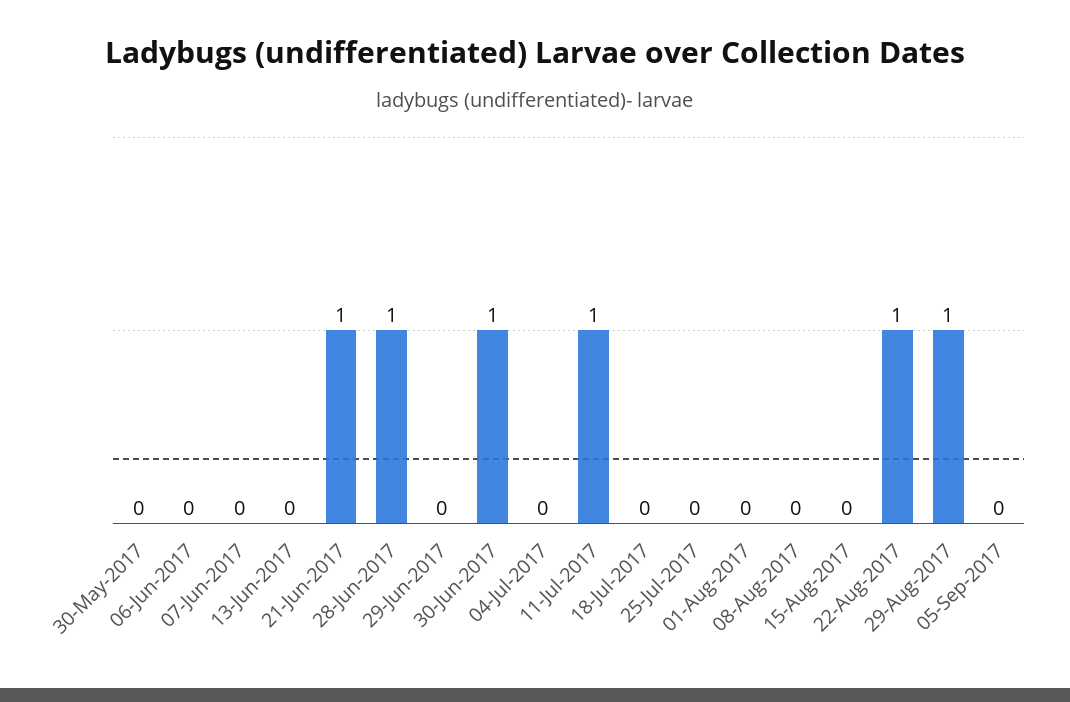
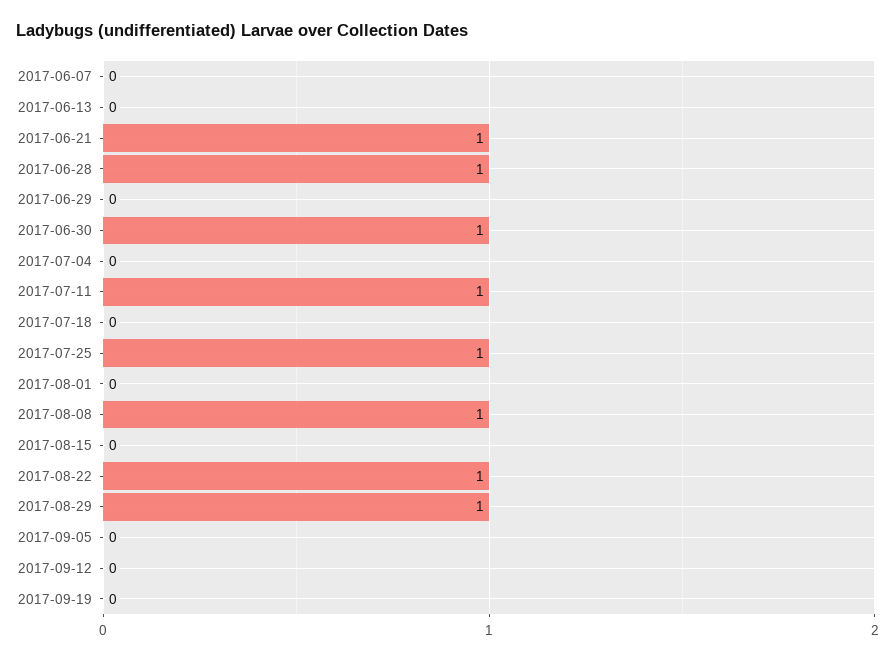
30-May-2017: 0 -> none
06-Jun-2017: 0 -> none
25-Jul-2017: 0 -> 1
08-Aug-2017: 0 -> 1
2017-09-12: none -> 0
2017-09-19: none -> 0

